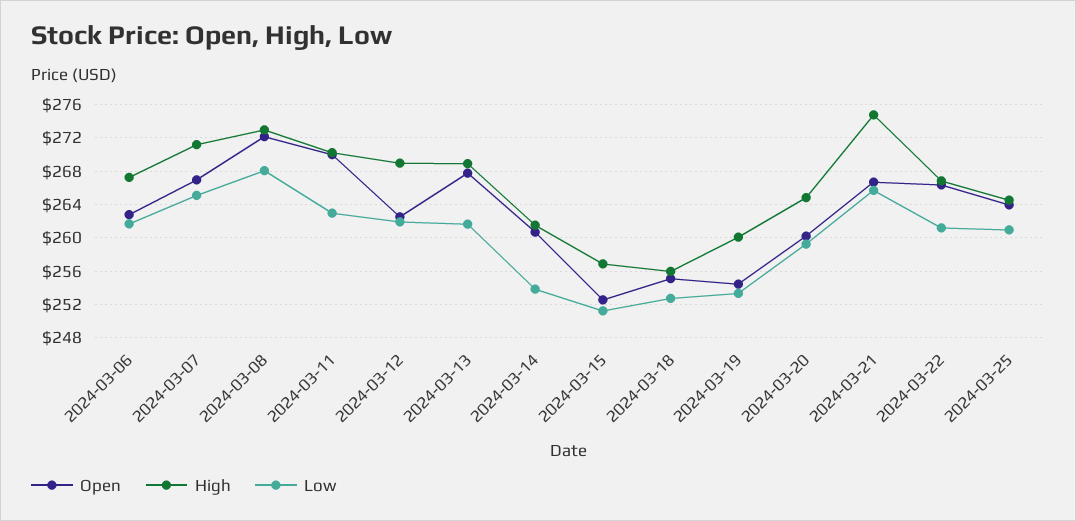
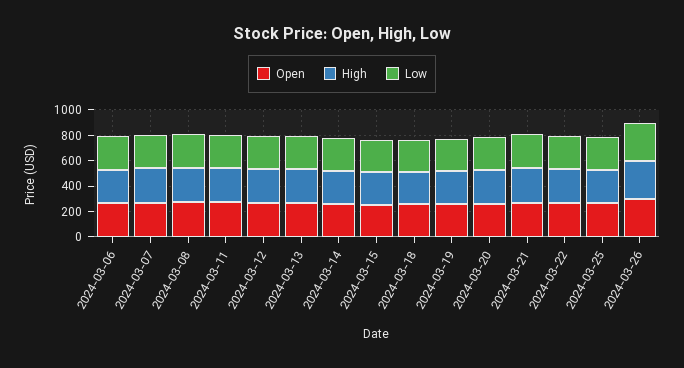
Open, 2024-03-26: none -> 300
High, 2024-03-26: none -> 300
Low, 2024-03-26: none -> 300

